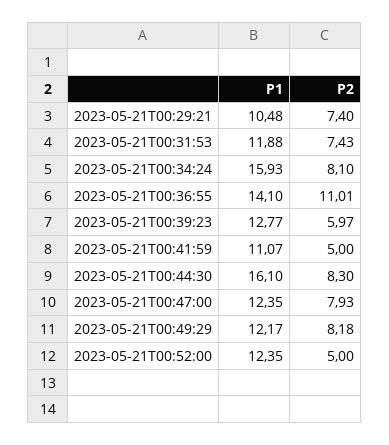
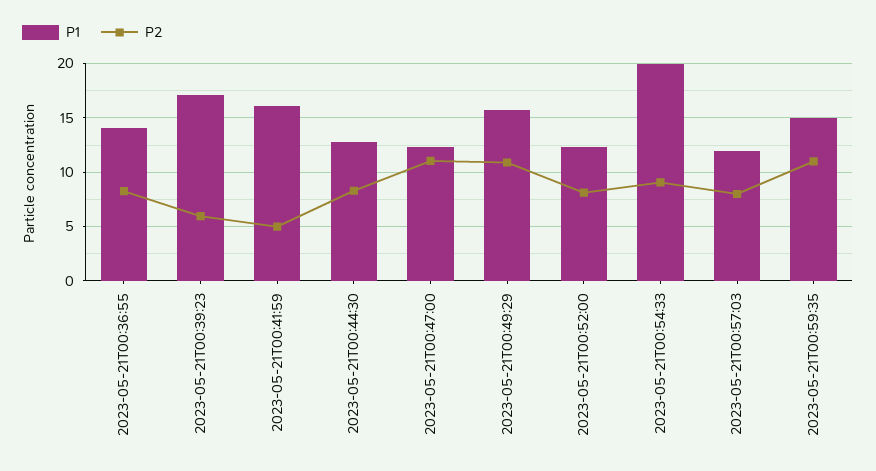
P1, 2023-05-21T00:29:21: 10.48 -> none
P2, 2023-05-21T00:29:21: 7.4 -> none
P1, 2023-05-21T00:31:53: 11.88 -> none
P2, 2023-05-21T00:31:53: 7.43 -> none
P1, 2023-05-21T00:34:24: 15.93 -> none
P2, 2023-05-21T00:34:24: 8.1 -> none
P2, 2023-05-21T00:36:55: 11.01 -> 8
P1, 2023-05-21T00:39:23: 12.77 -> 17
P1, 2023-05-21T00:41:59: 11.07 -> 16
P1, 2023-05-21T00:44:30: 16.1 -> 13
P2, 2023-05-21T00:47:00: 7.93 -> 11
P1, 2023-05-21T00:49:29: 12.17 -> 16
P2, 2023-05-21T00:49:29: 8.18 -> 11
P2, 2023-05-21T00:52:00: 5 -> 8
P1, 2023-05-21T00:54:33: none -> 20
P2, 2023-05-21T00:54:33: none -> 9
P1, 2023-05-21T00:57:03: none -> 12
P2, 2023-05-21T00:57:03: none -> 8
P1, 2023-05-21T00:59:35: none -> 15
P2, 2023-05-21T00:59:35: none -> 11

